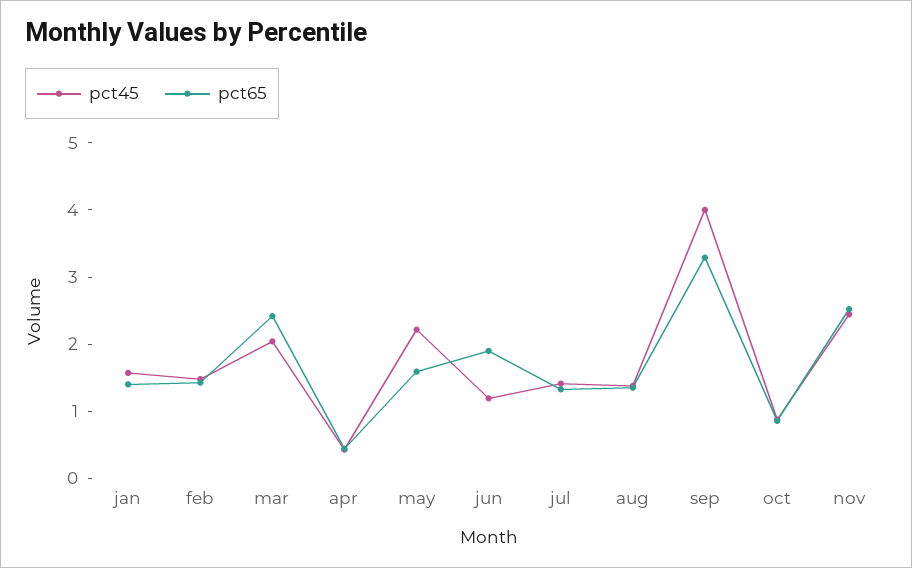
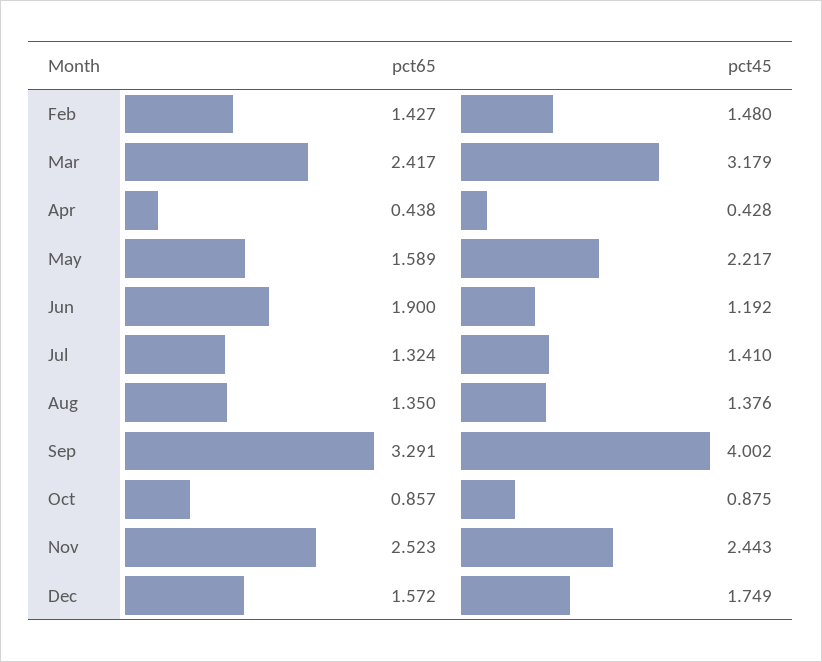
pct45, jan: 1.6 -> none
pct65, jan: 1.4 -> none
pct45, mar: 2 -> 3.179
pct65, Dec: none -> 1.572
pct45, Dec: none -> 1.749

